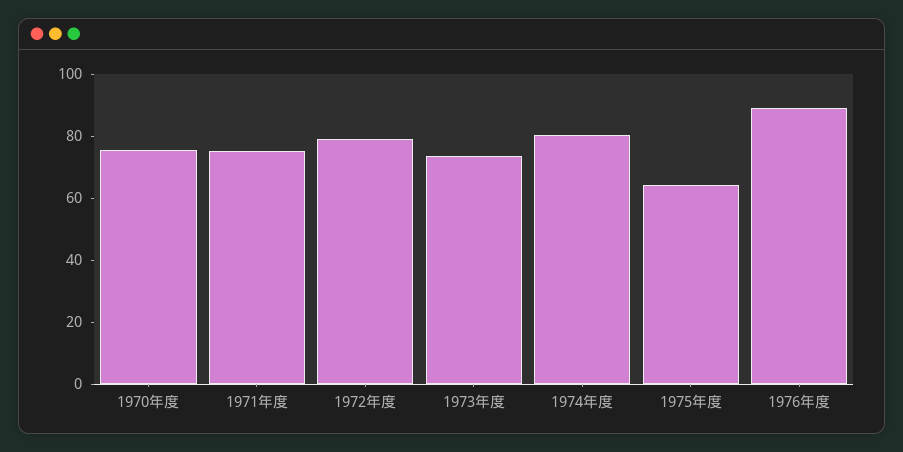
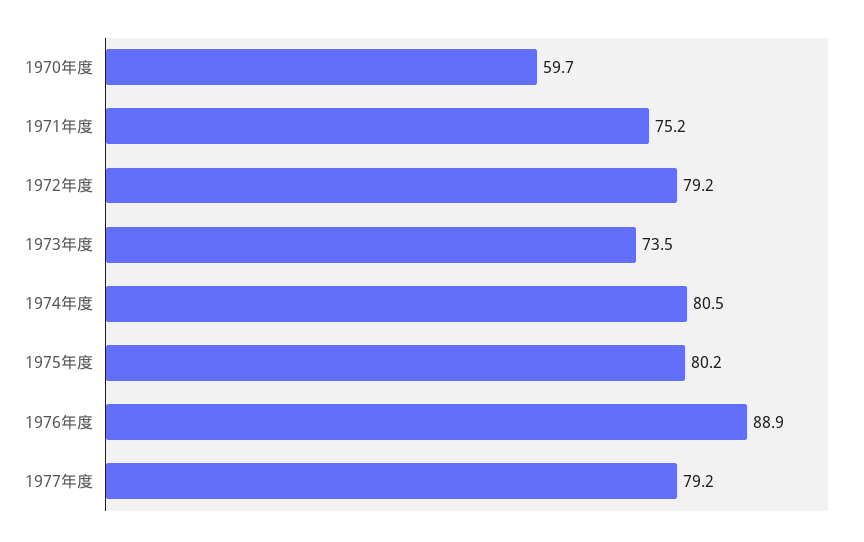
1970年度: 75 -> 59.7
1975年度: 65 -> 80.2
1977年度: none -> 79.2

